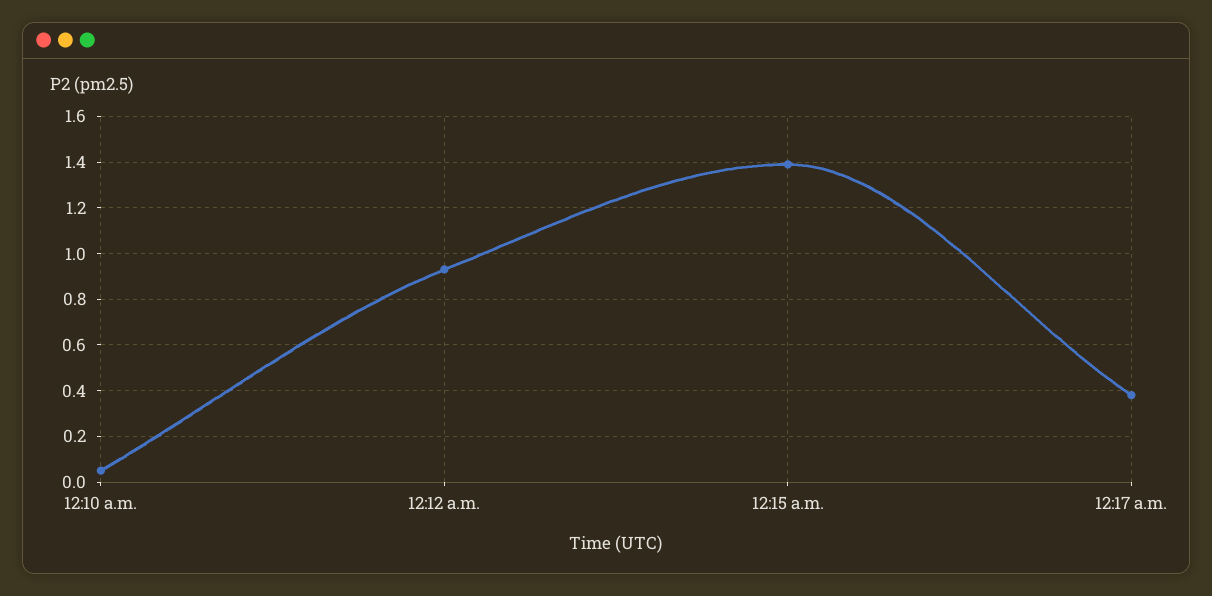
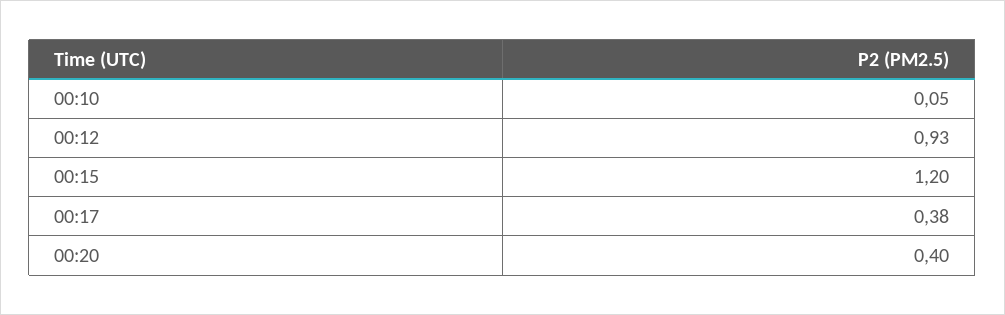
12:15 a.m.: 1.4 -> 1.2
00:20: none -> 0.4

